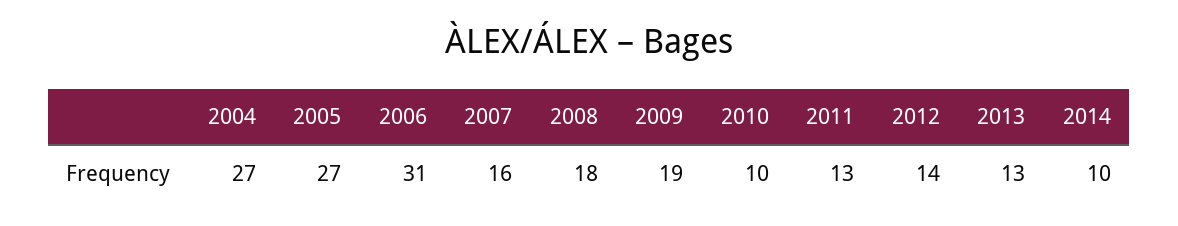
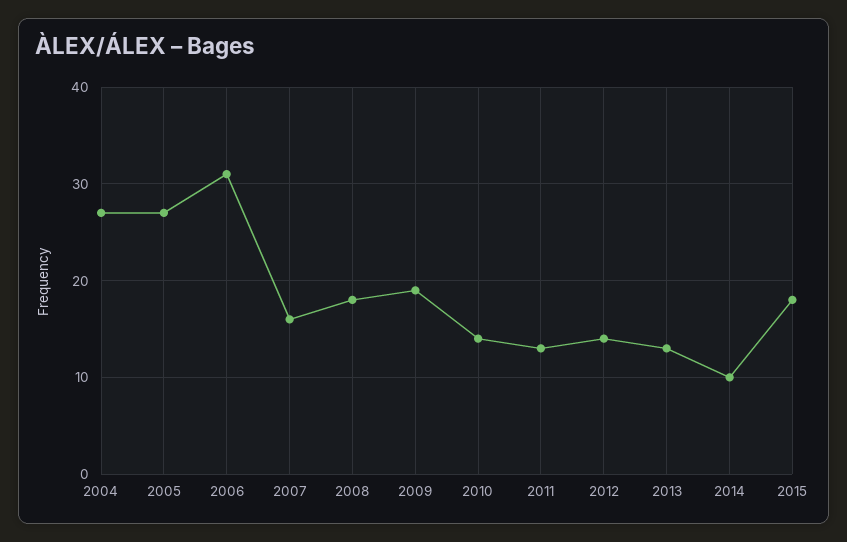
2010: 10 -> 14
2015: none -> 18

